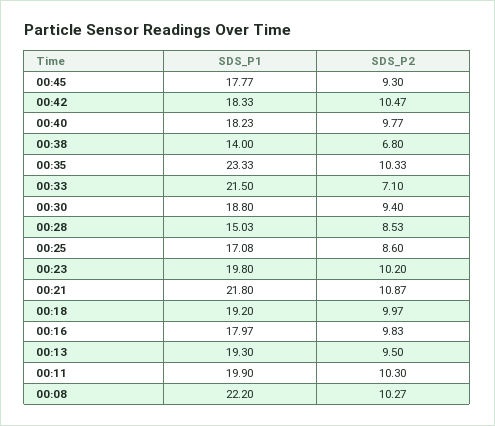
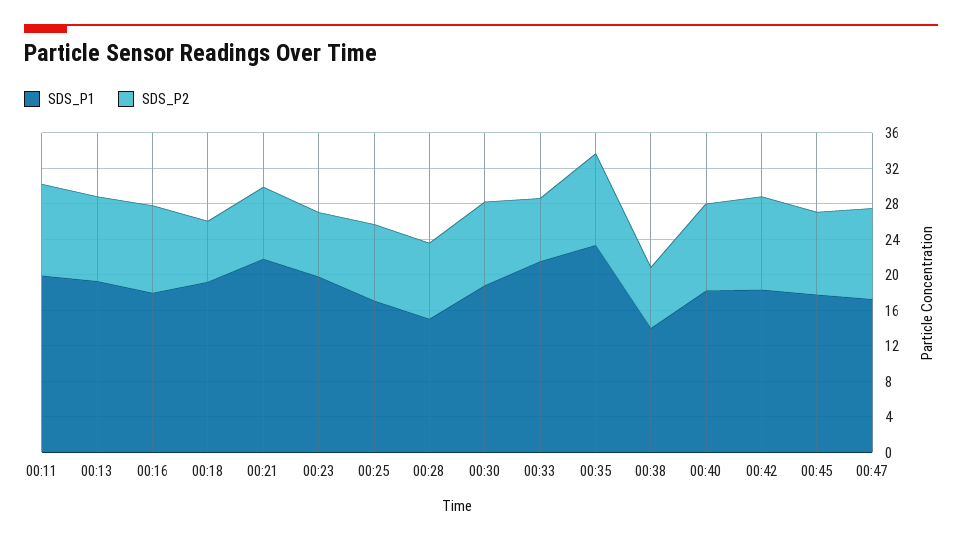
SDS_P2, 00:23: 10.2 -> 7
SDS_P2, 00:21: 10.87 -> 8
SDS_P2, 00:18: 9.97 -> 7
SDS_P1, 00:08: 22.2 -> none
SDS_P2, 00:08: 10.27 -> none
SDS_P1, 00:47: none -> 17
SDS_P2, 00:47: none -> 10

